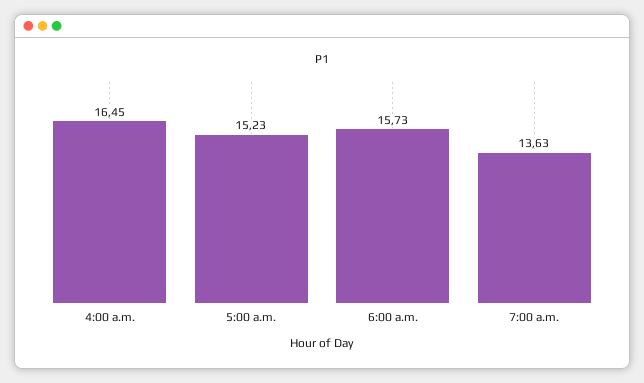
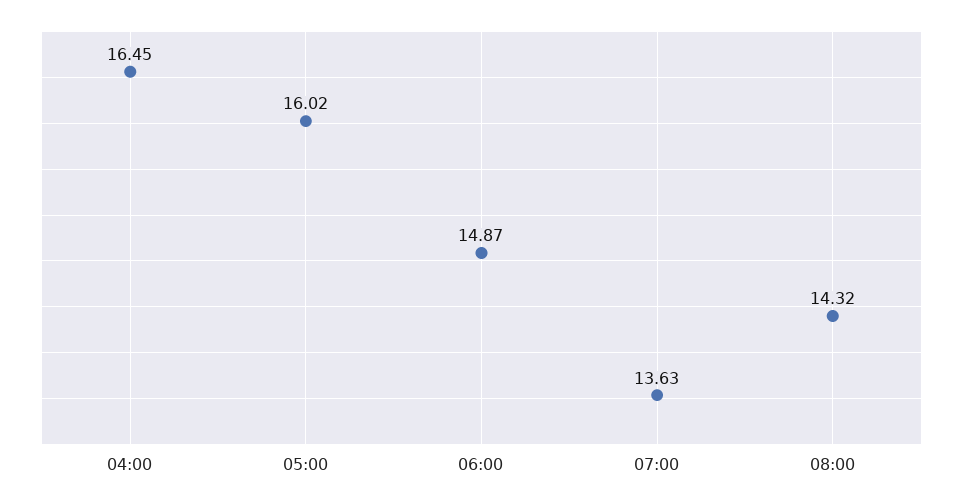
5:00 a.m.: 15.23 -> 16.02
6:00 a.m.: 15.73 -> 14.87
08:00: none -> 14.32

